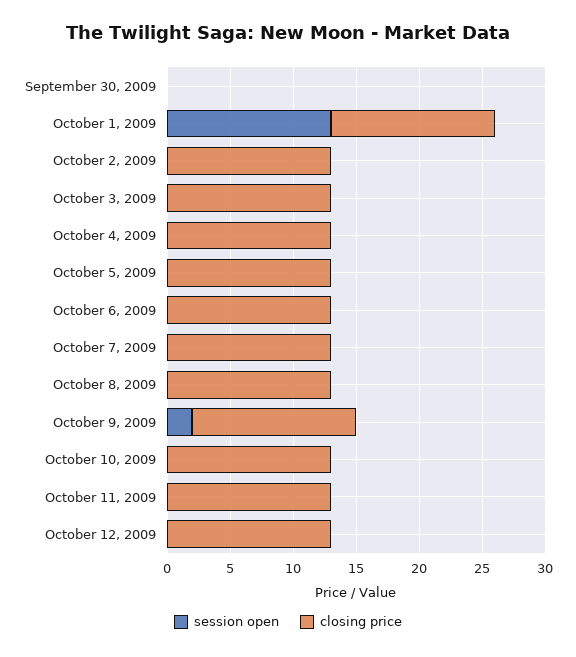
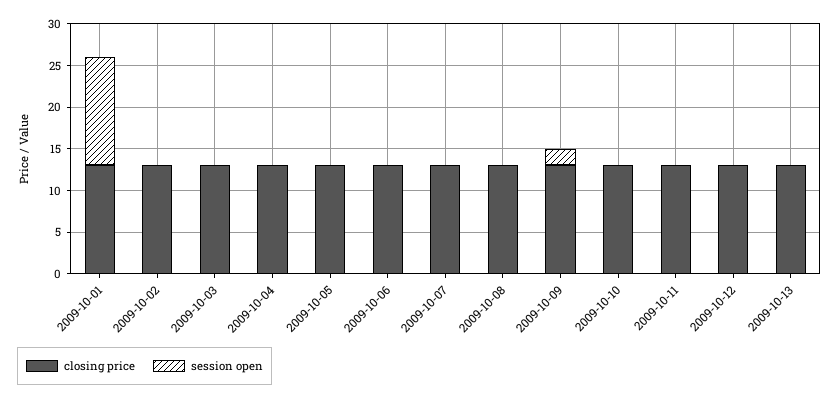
session open, September 30, 2009: 0 -> none
closing price, September 30, 2009: 0 -> none
closing price, 2009-10-13: none -> 13
session open, 2009-10-13: none -> 0

